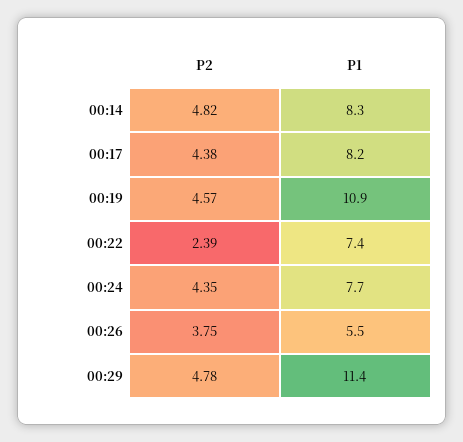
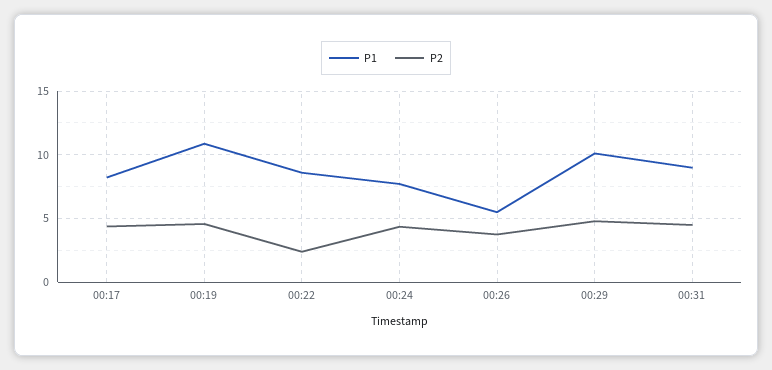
P2, 00:14: 4.82 -> none
P1, 00:14: 8.3 -> none
P1, 00:22: 7.4 -> 8.5
P1, 00:29: 11.4 -> 10
P1, 00:31: none -> 9
P2, 00:31: none -> 4.5

